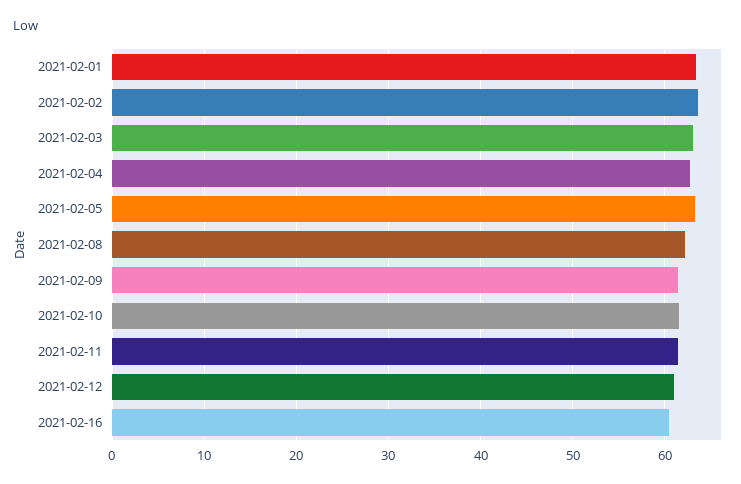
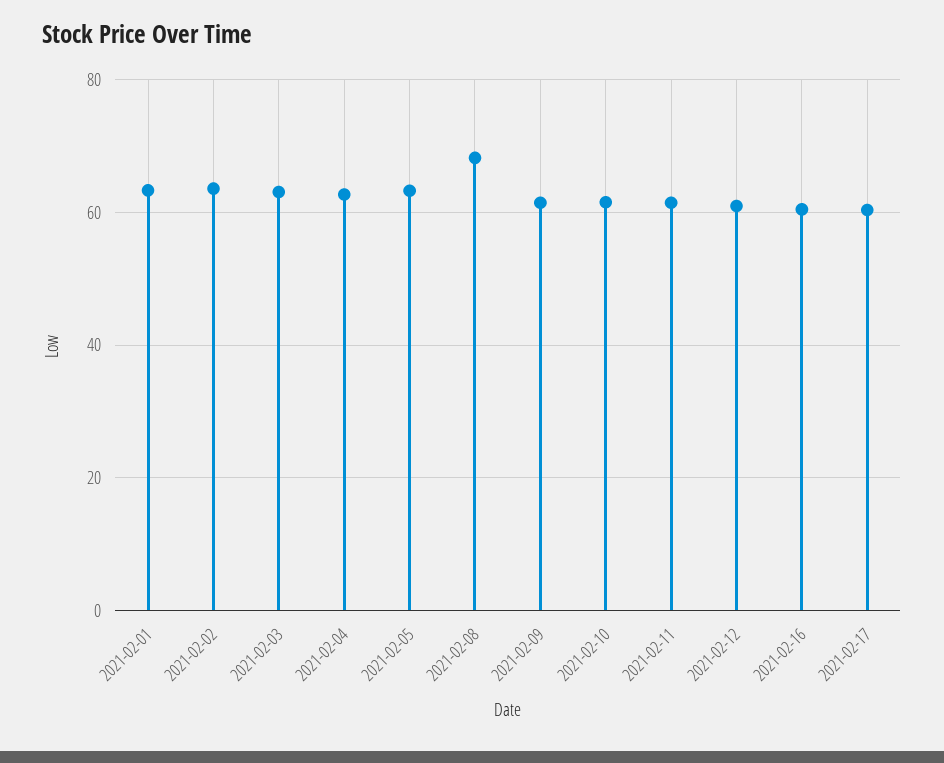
2021-02-08: 62 -> 68
2021-02-17: none -> 60

